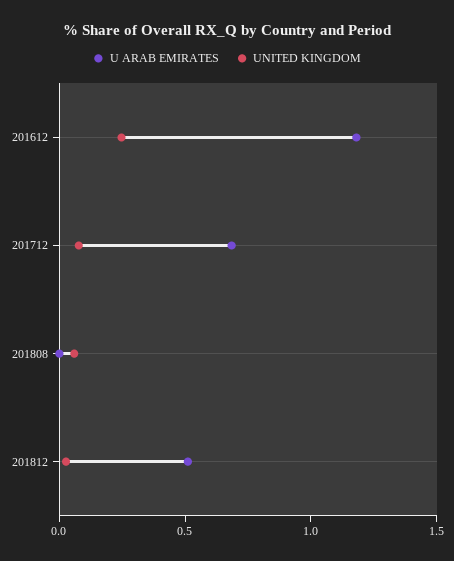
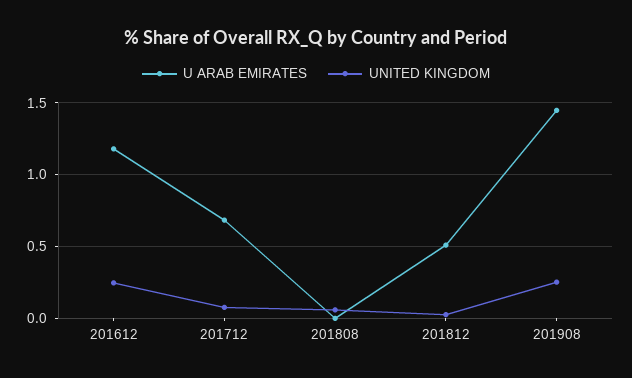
U ARAB EMIRATES, 201908: none -> 1.45
UNITED KINGDOM, 201908: none -> 0.25

